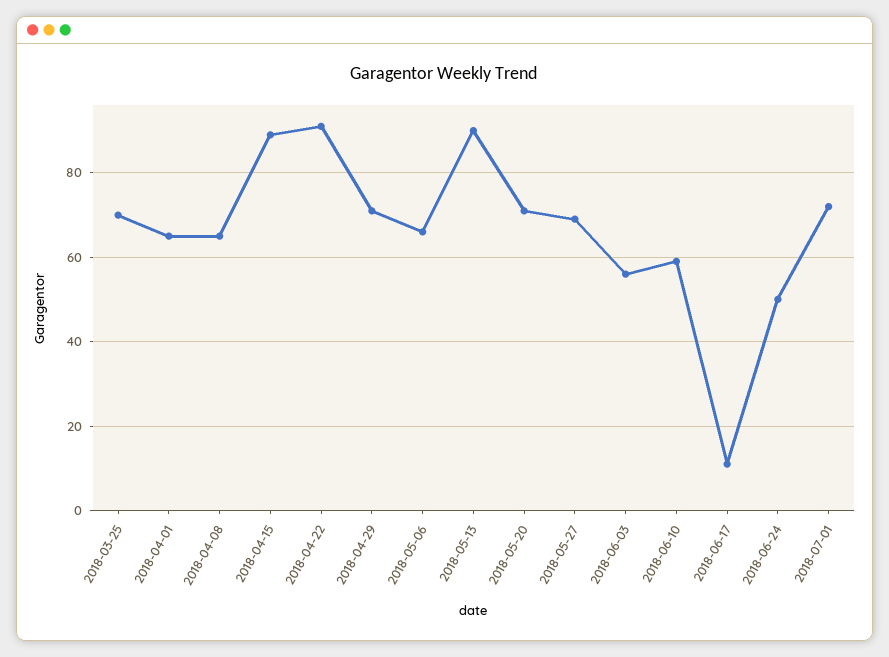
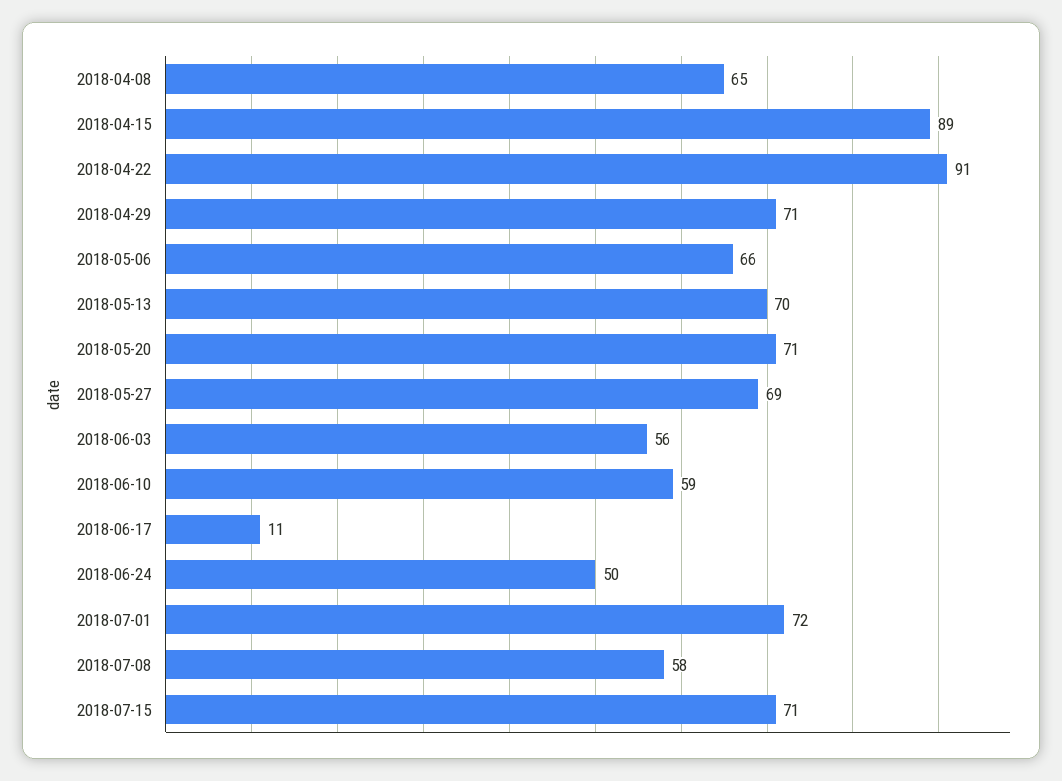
2018-03-25: 70 -> none
2018-04-01: 65 -> none
2018-05-13: 90 -> 70
2018-07-08: none -> 58
2018-07-15: none -> 71

